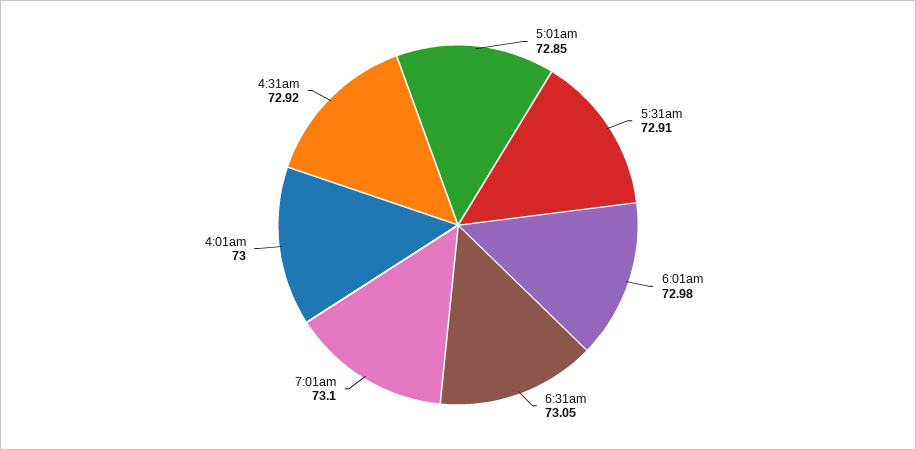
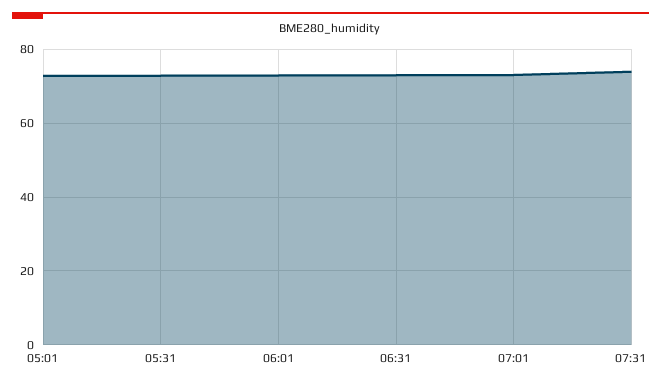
4:01am: 73 -> none
4:31am: 72.92 -> none
07:31: none -> 74

